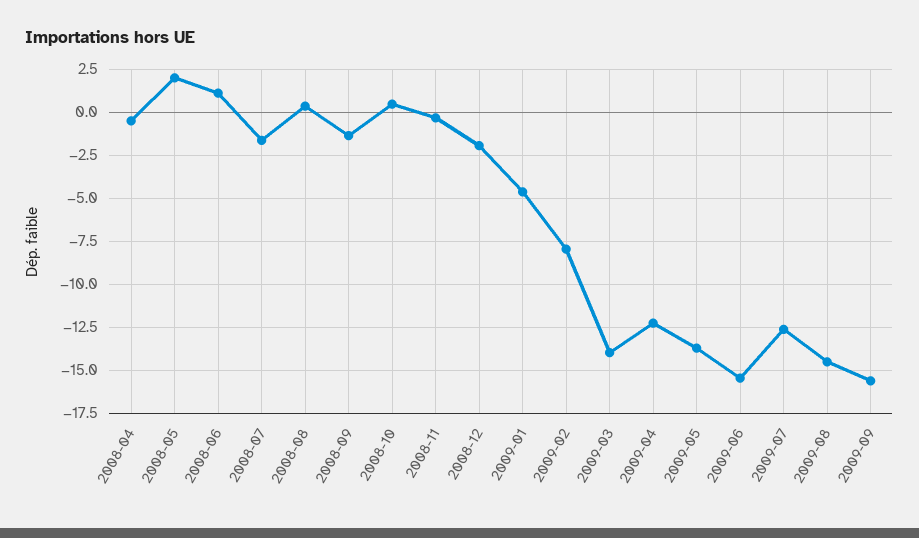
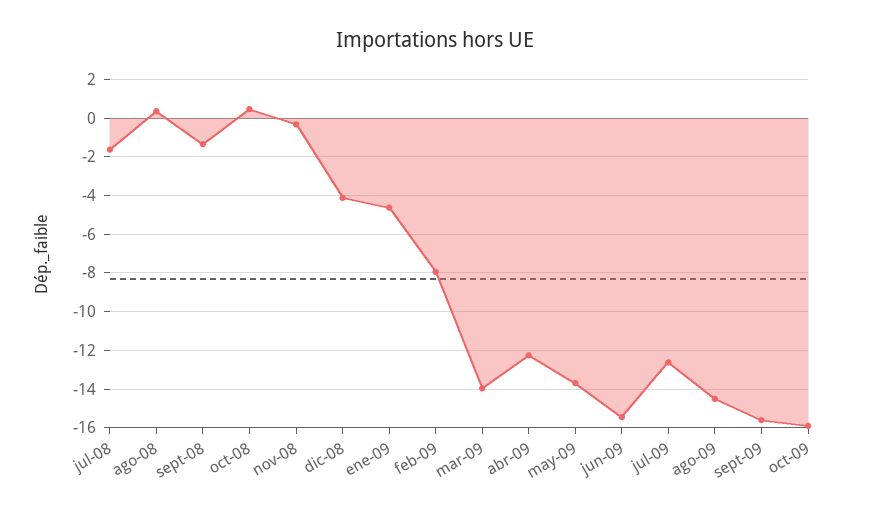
2008-04: -0.5 -> none
2008-05: 2 -> none
2008-06: 1 -> none
2008-12: -2 -> -4
oct-09: none -> -16

